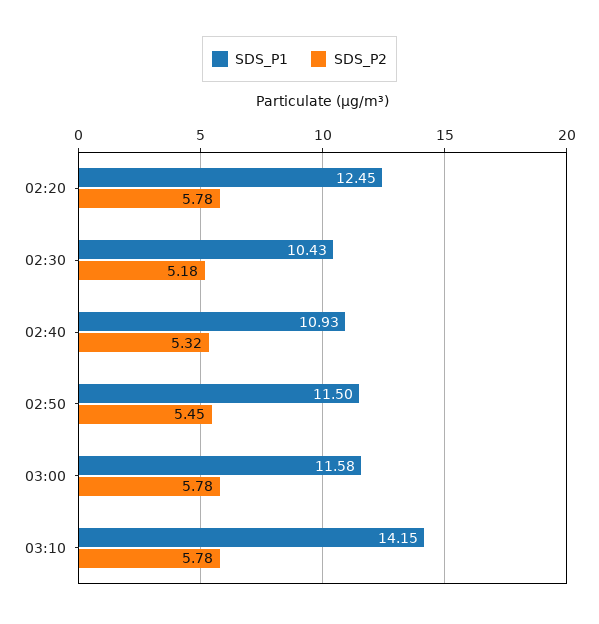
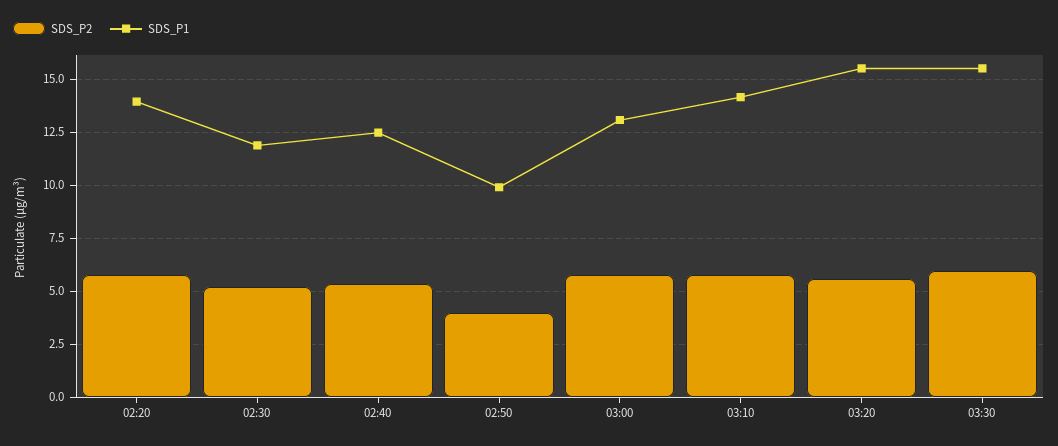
SDS_P1, 02:20: 12.45 -> 14
SDS_P1, 02:30: 10.43 -> 12
SDS_P1, 02:40: 10.93 -> 12.5
SDS_P1, 02:50: 11.5 -> 10
SDS_P2, 02:50: 5.45 -> 4
SDS_P1, 03:00: 11.58 -> 13
SDS_P2, 03:20: none -> 5.5
SDS_P1, 03:20: none -> 15.5
SDS_P2, 03:30: none -> 6
SDS_P1, 03:30: none -> 15.5

